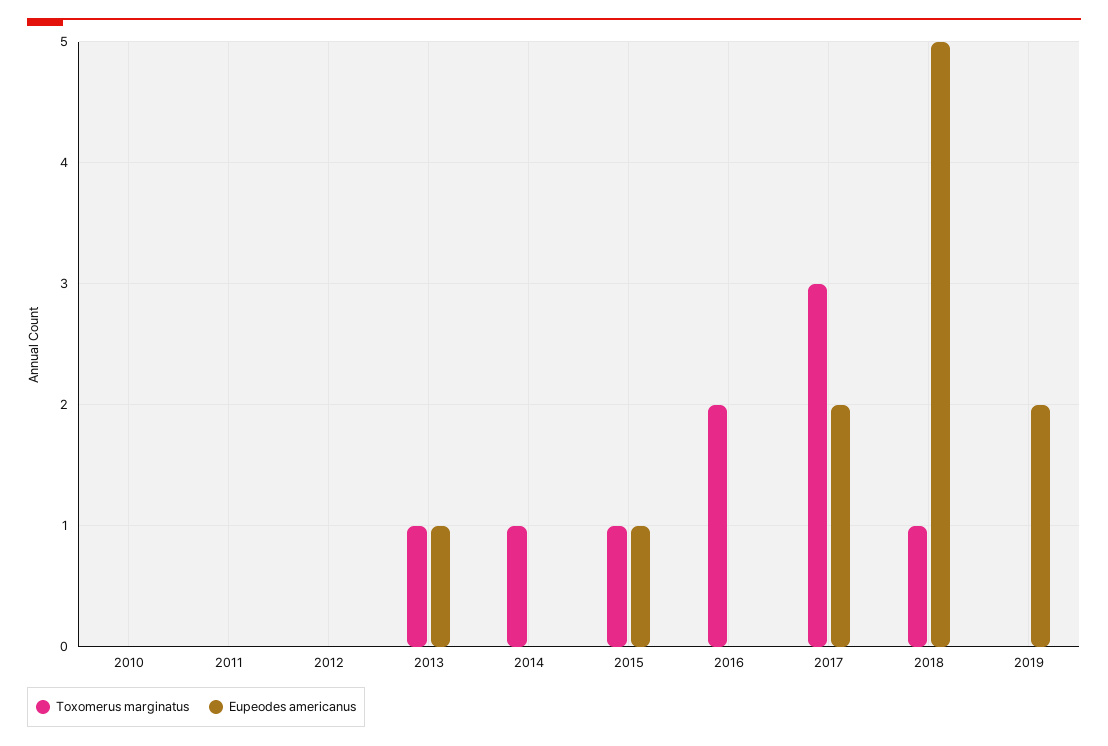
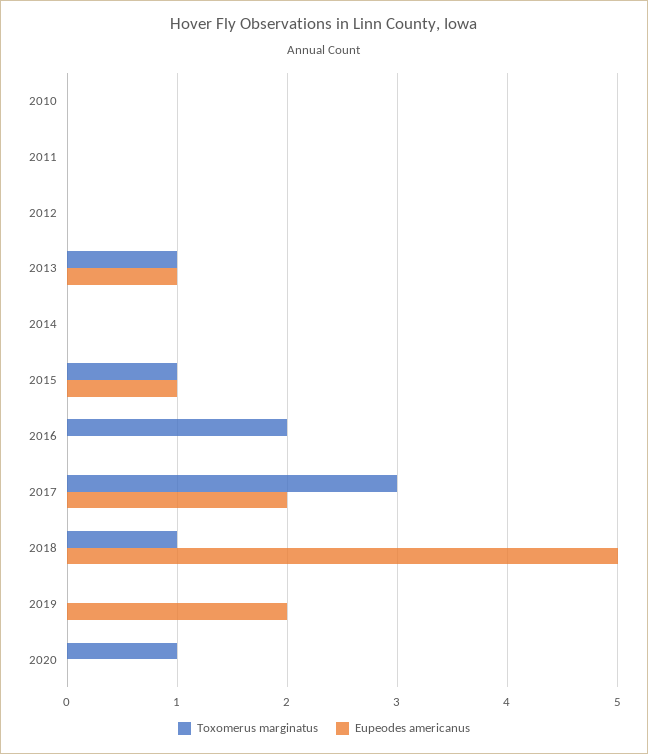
Toxomerus marginatus, 2014: 1 -> 0
Toxomerus marginatus, 2020: none -> 1
Eupeodes americanus, 2020: none -> 0

